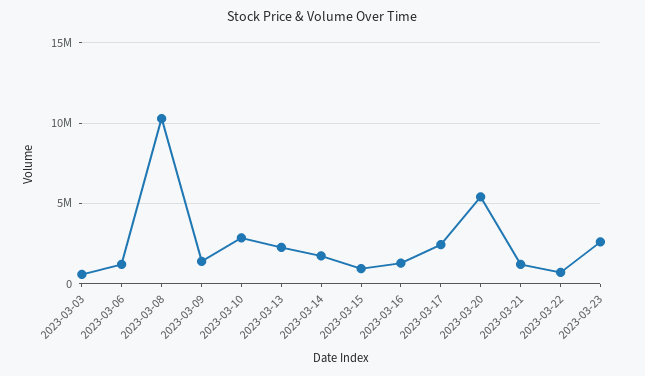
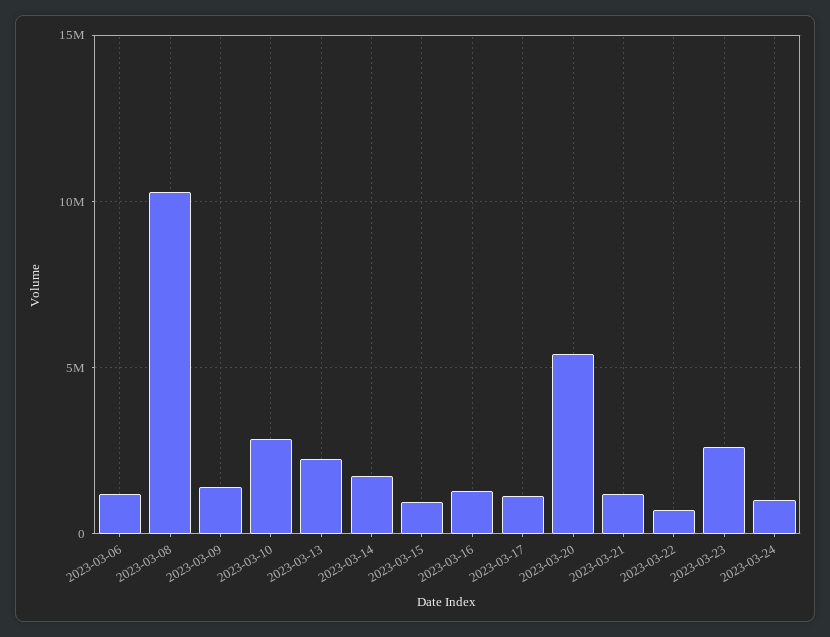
2023-03-03: 500000 -> none
2023-03-17: 2500000 -> 1000000
2023-03-24: none -> 1000000

